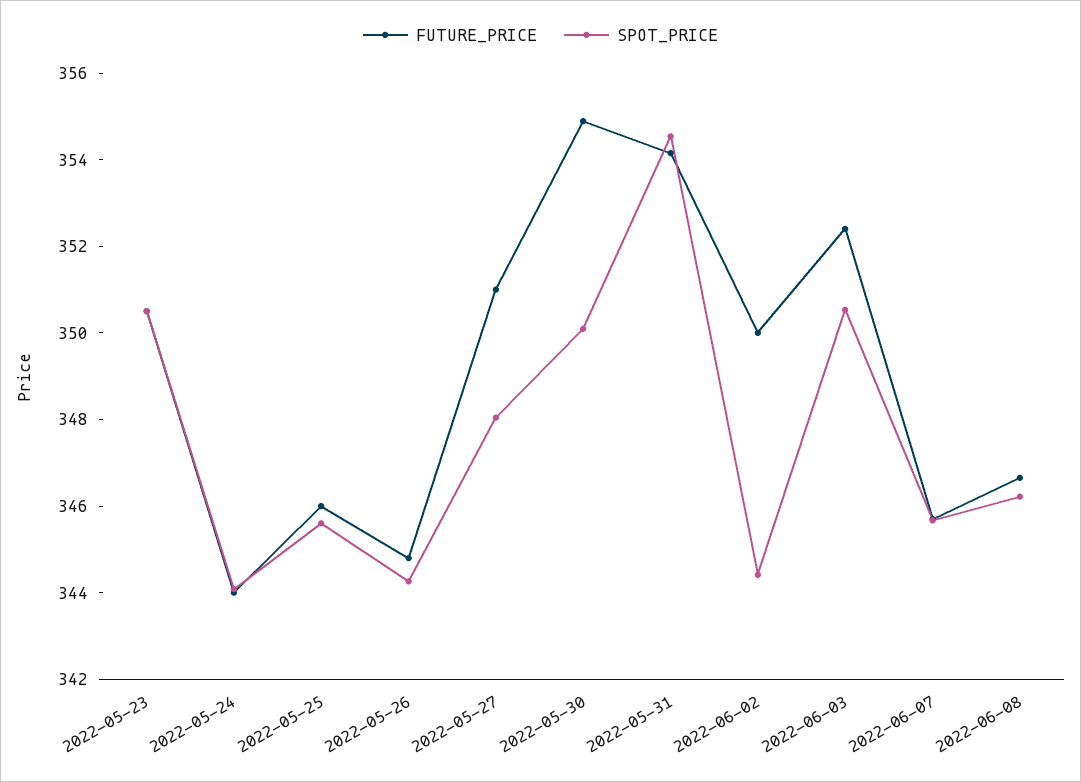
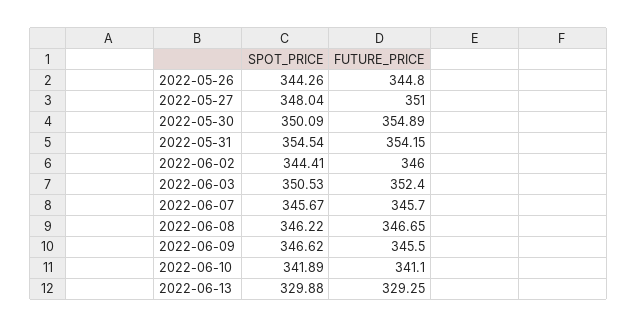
FUTURE_PRICE, 2022-05-23: 350.5 -> none
SPOT_PRICE, 2022-05-23: 350.5 -> none
FUTURE_PRICE, 2022-05-24: 344 -> none
SPOT_PRICE, 2022-05-24: 344 -> none
FUTURE_PRICE, 2022-05-25: 346 -> none
SPOT_PRICE, 2022-05-25: 345.5 -> none
FUTURE_PRICE, 2022-06-02: 350 -> 346
SPOT_PRICE, 2022-06-09: none -> 346.62
FUTURE_PRICE, 2022-06-09: none -> 345.5
SPOT_PRICE, 2022-06-10: none -> 341.89
FUTURE_PRICE, 2022-06-10: none -> 341.1
SPOT_PRICE, 2022-06-13: none -> 329.88
FUTURE_PRICE, 2022-06-13: none -> 329.25

